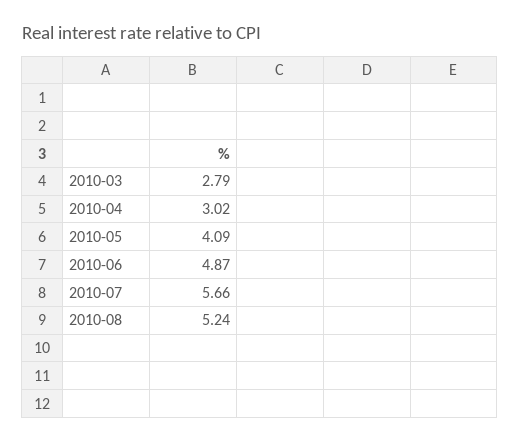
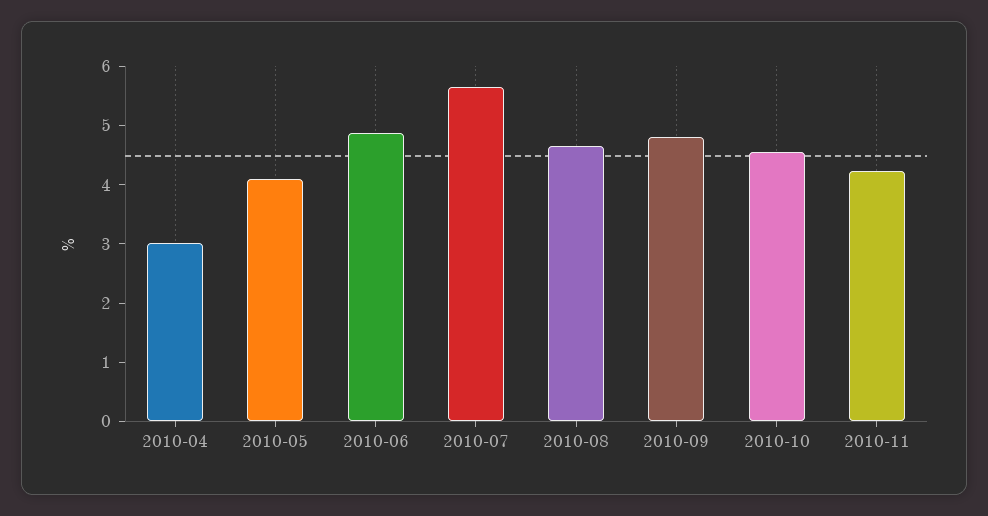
2010-03: 2.79 -> none
2010-08: 5.24 -> 4.6
2010-09: none -> 4.8
2010-10: none -> 4.6
2010-11: none -> 4.2

